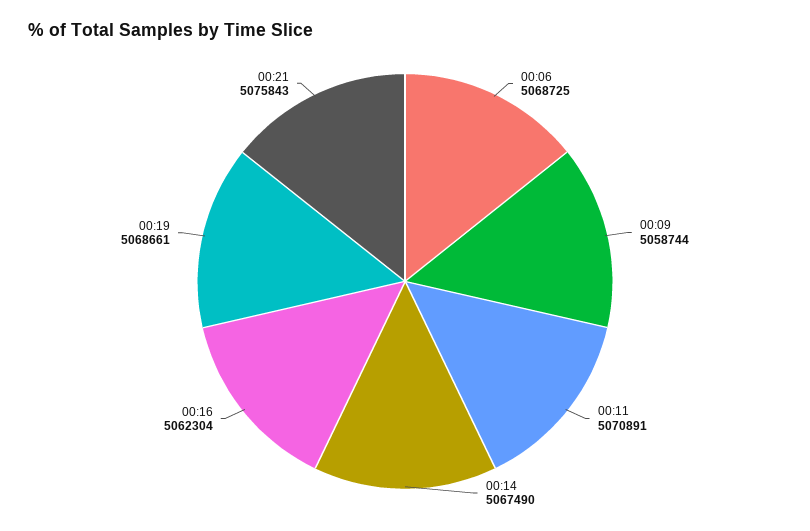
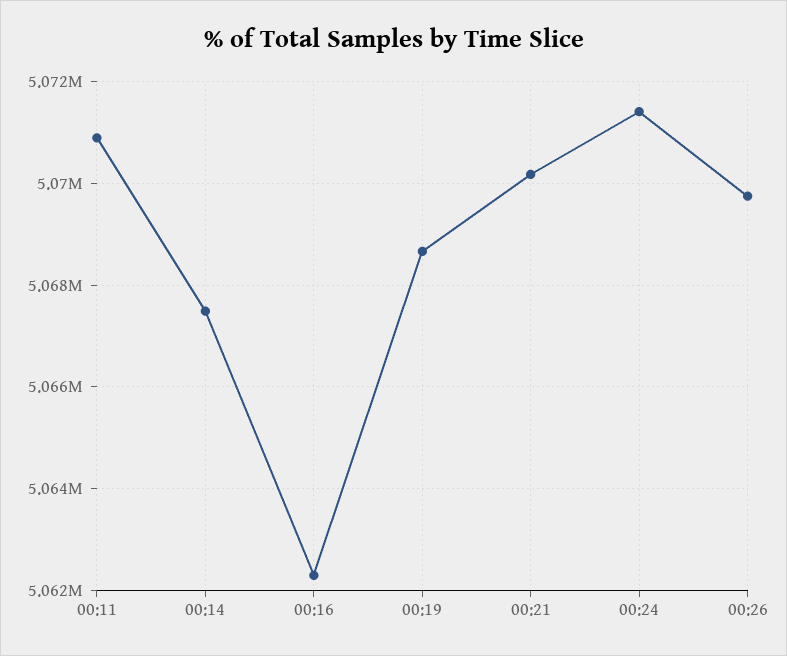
00:06: 5068725 -> none
00:09: 5058744 -> none
00:21: 5075843 -> 5070200
00:24: none -> 5071400
00:26: none -> 5069800

